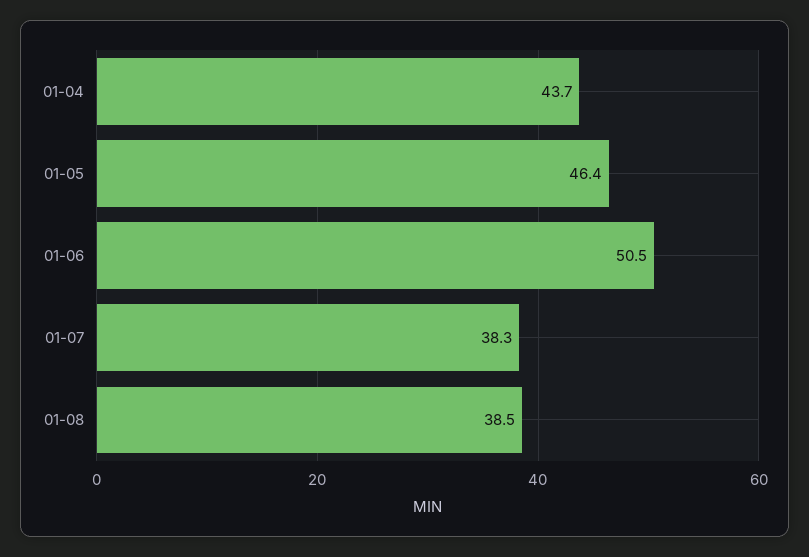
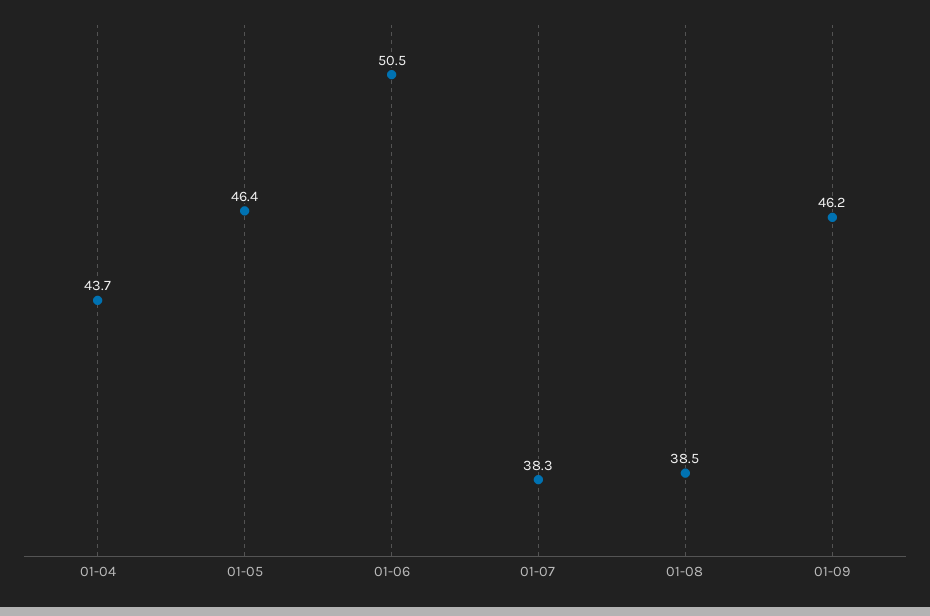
01-09: none -> 46.2

